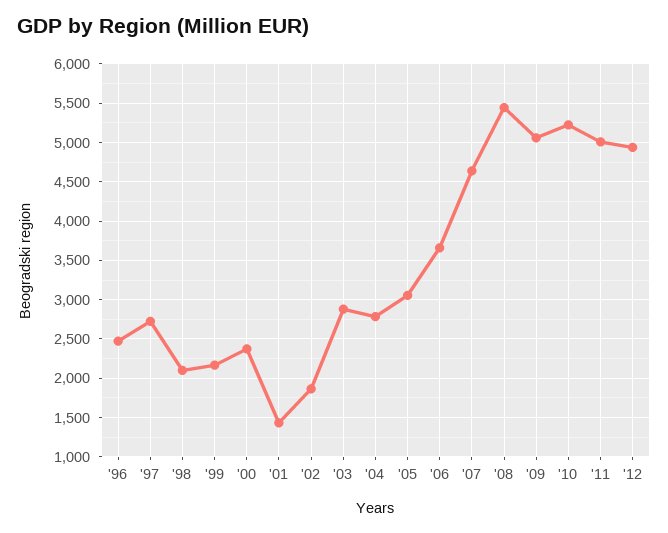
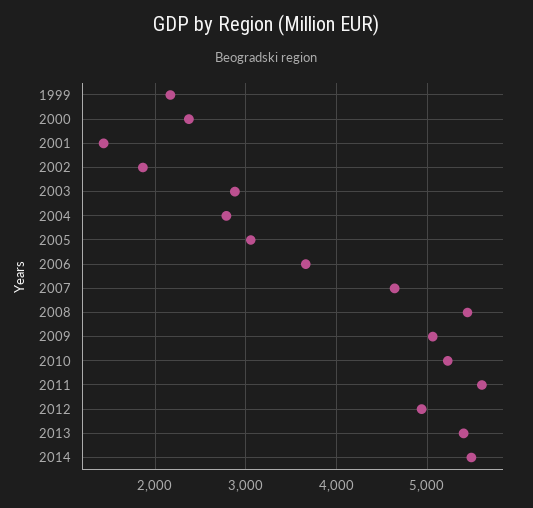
'96: 2500 -> none
'97: 2700 -> none
'98: 2100 -> none
'11: 5000 -> 5600
2013: none -> 5400
2014: none -> 5500

